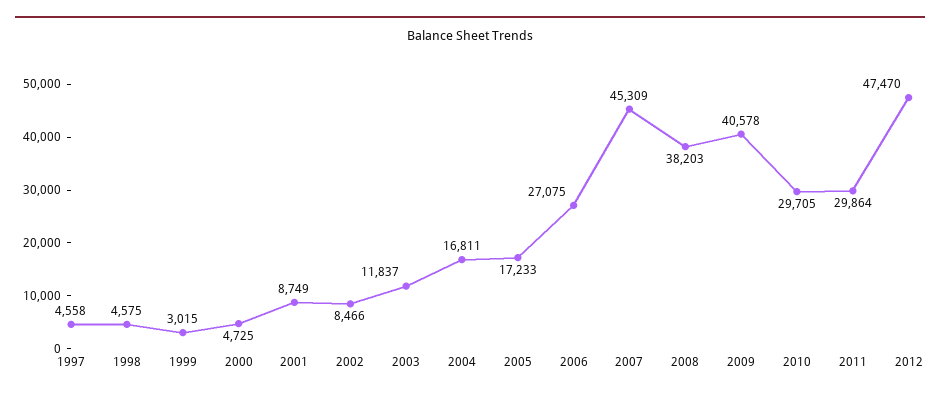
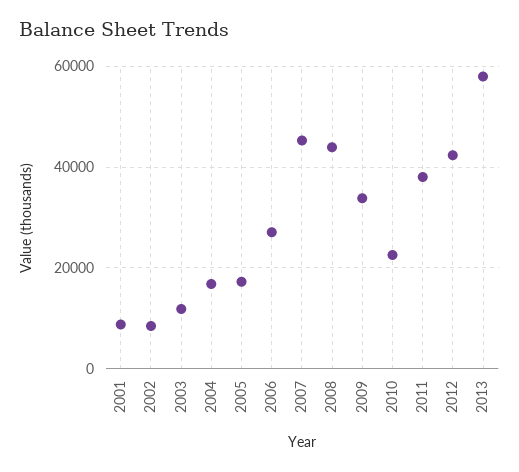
1997: 4558 -> none
1998: 4575 -> none
1999: 3015 -> none
2000: 4725 -> none
2008: 38203 -> 44000
2009: 40578 -> 34000
2010: 29705 -> 22000
2011: 29864 -> 38000
2012: 47470 -> 42000
2013: none -> 58000

